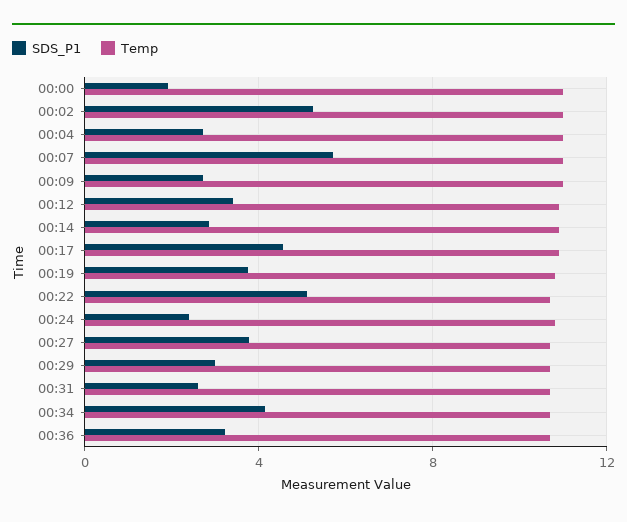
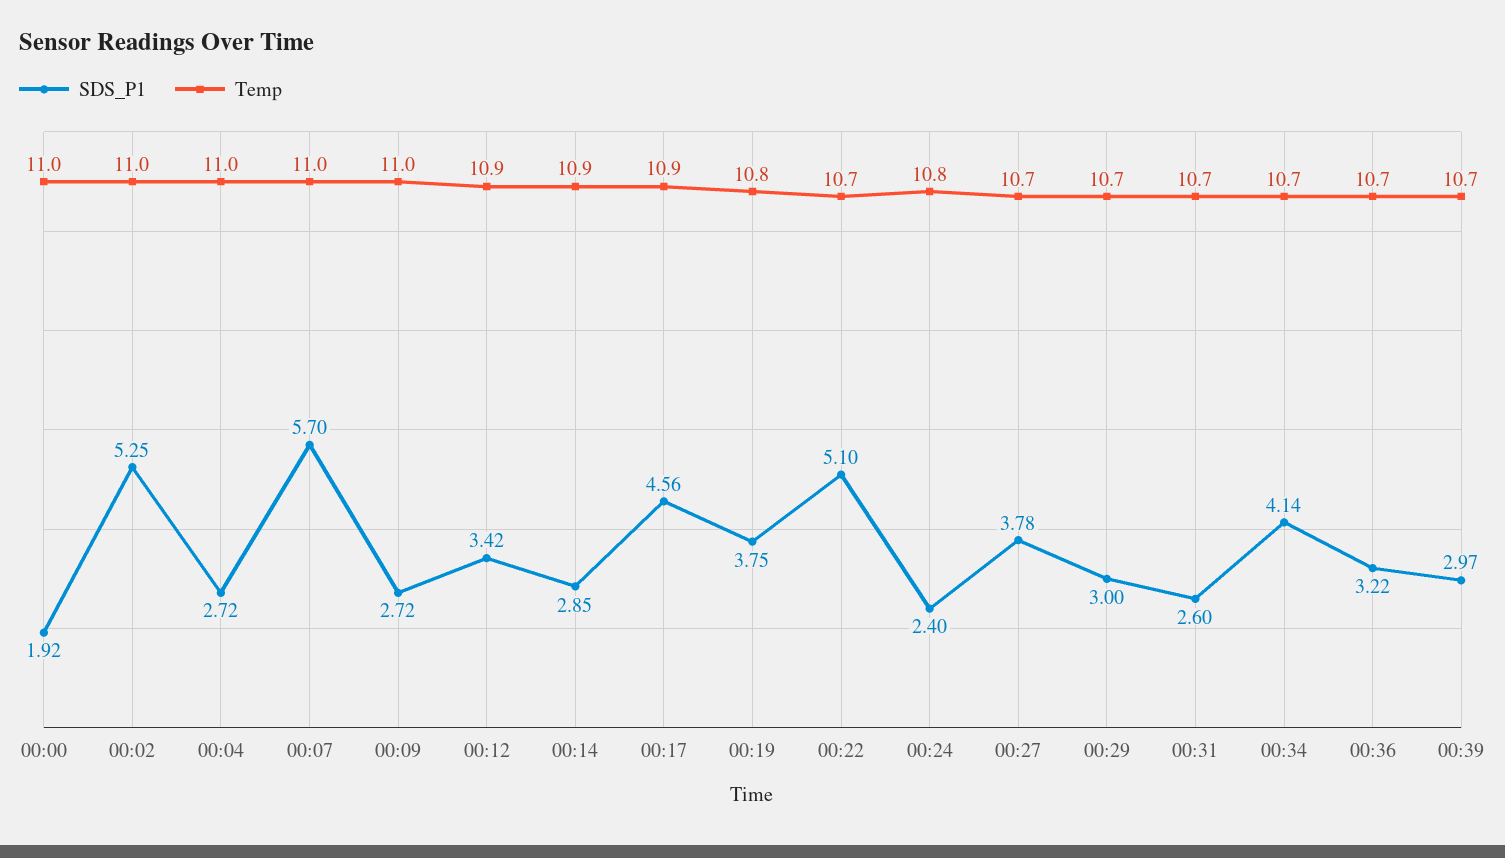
SDS_P1, 00:39: none -> 2.97
Temp, 00:39: none -> 10.7

